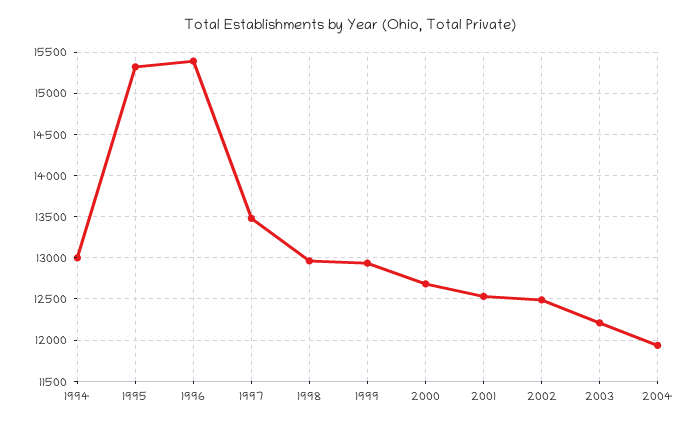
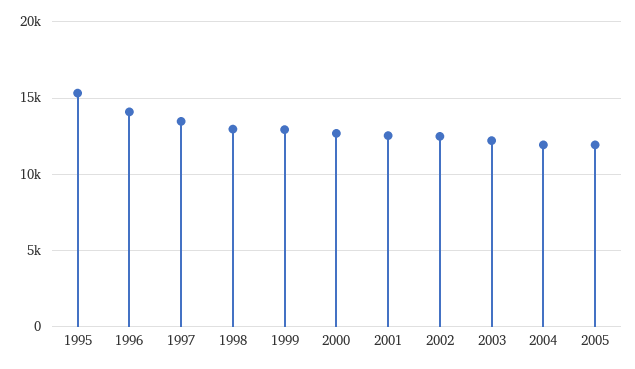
1994: 13000 -> none
1996: 15400 -> 14000
2005: none -> 12000

